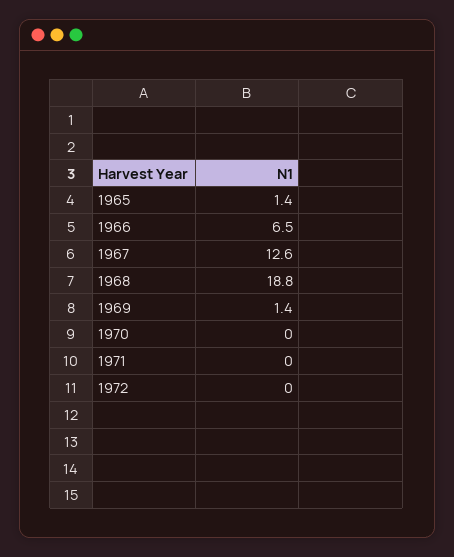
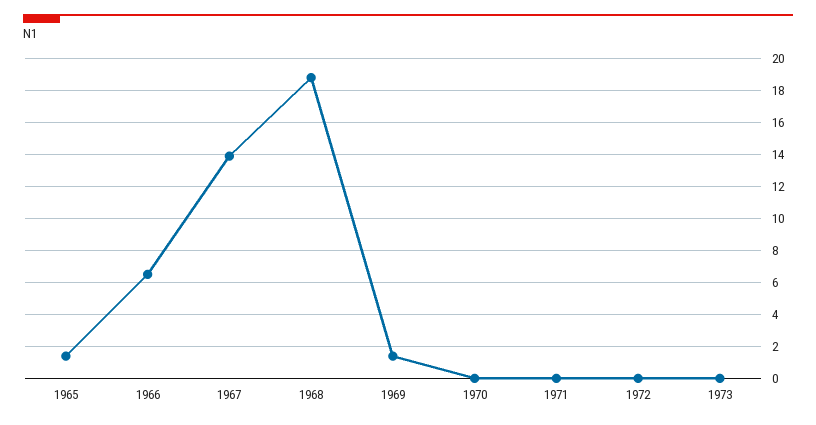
1967: 12.6 -> 14
1973: none -> 0

